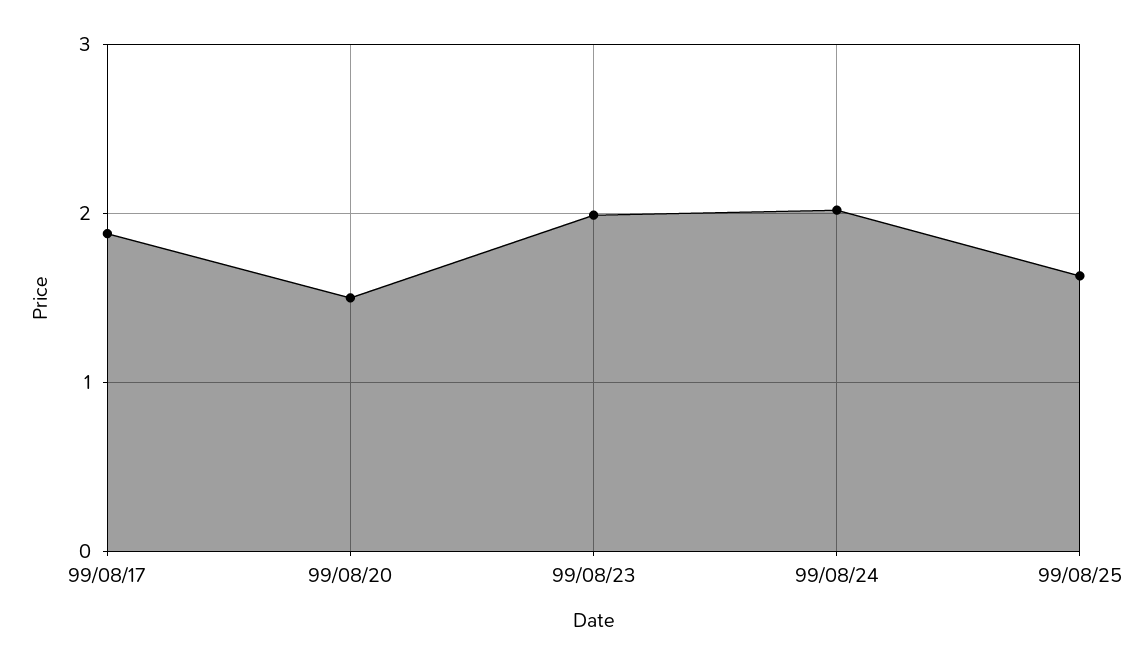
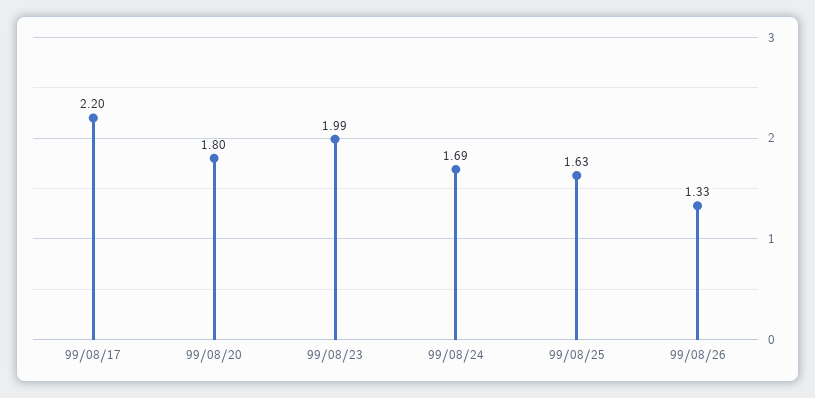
99/08/17: 1.9 -> 2.2
99/08/20: 1.5 -> 1.8
99/08/24: 2 -> 1.69
99/08/26: none -> 1.33

